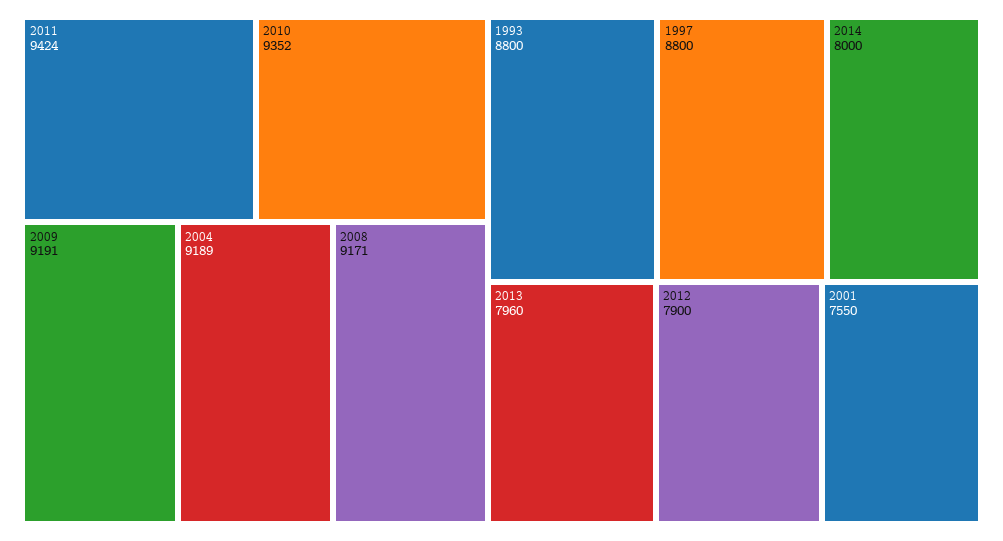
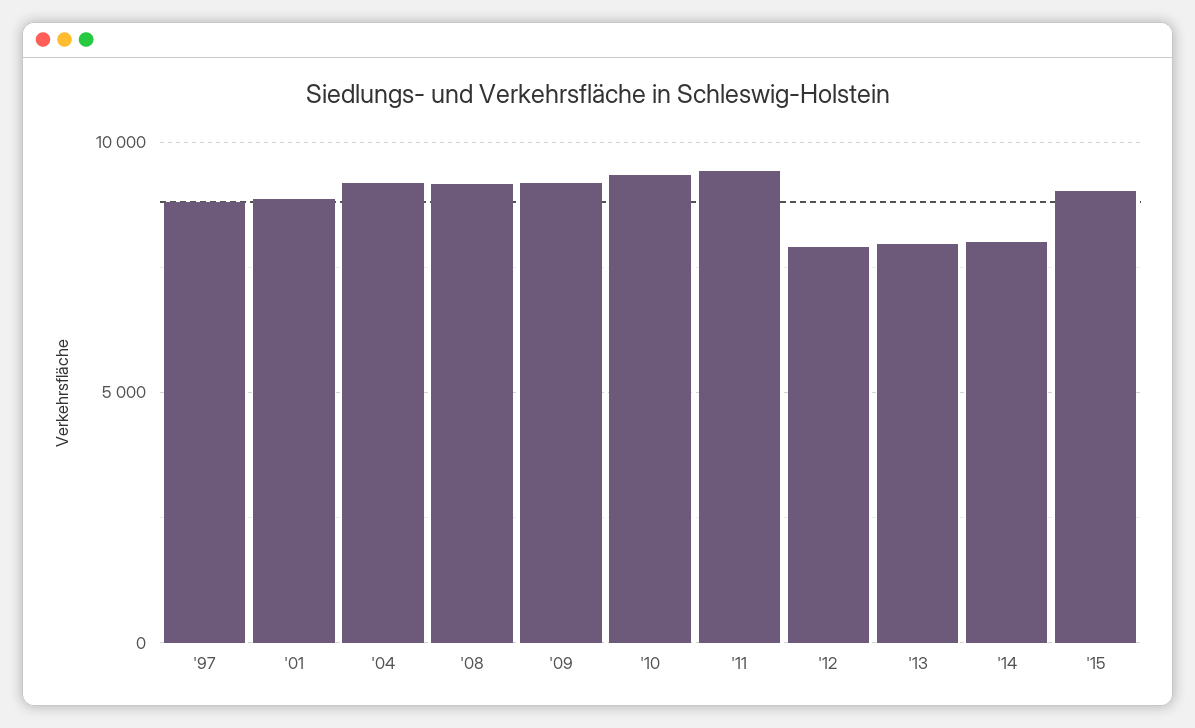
1993: 8800 -> none
2001: 7550 -> 9000
'15: none -> 9000

